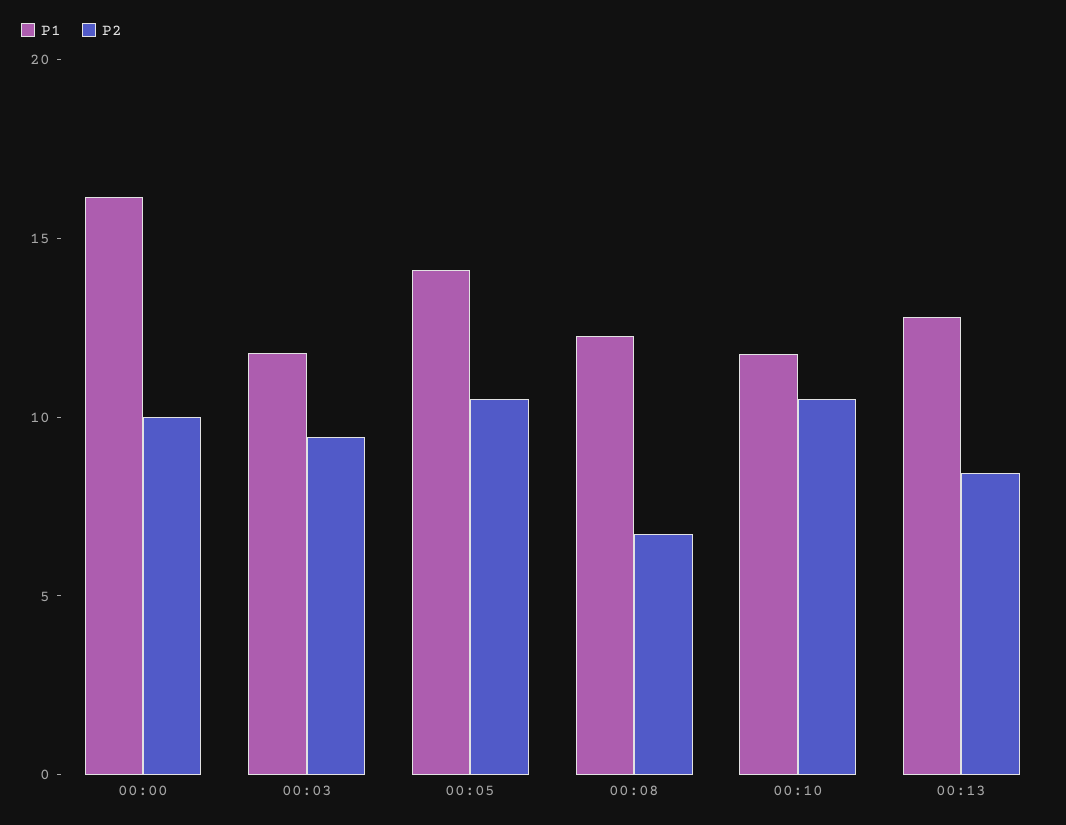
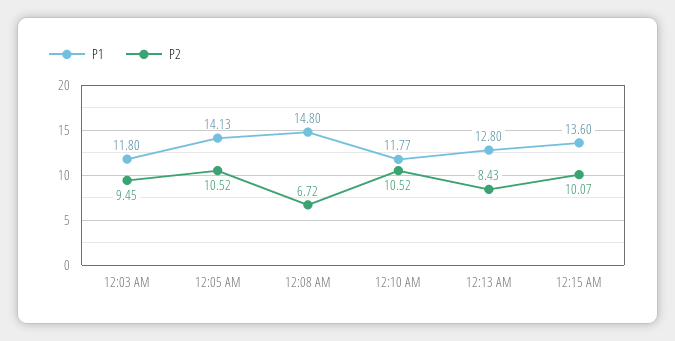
P1, 00:00: 16 -> none
P2, 00:00: 10 -> none
P1, 00:08: 12 -> 14.8
P1, 12:15 AM: none -> 13.6
P2, 12:15 AM: none -> 10.07

